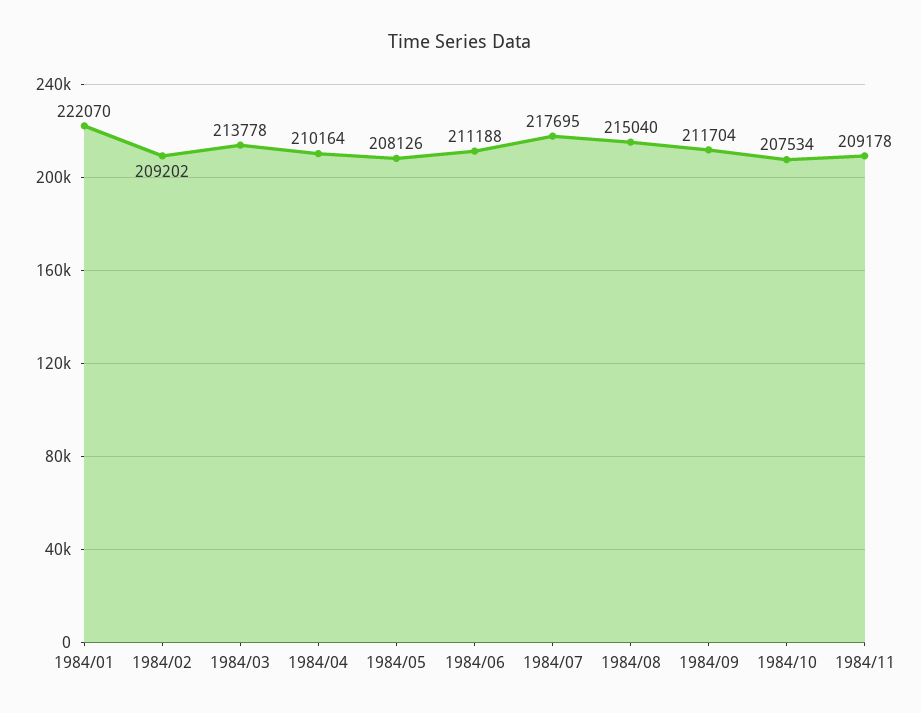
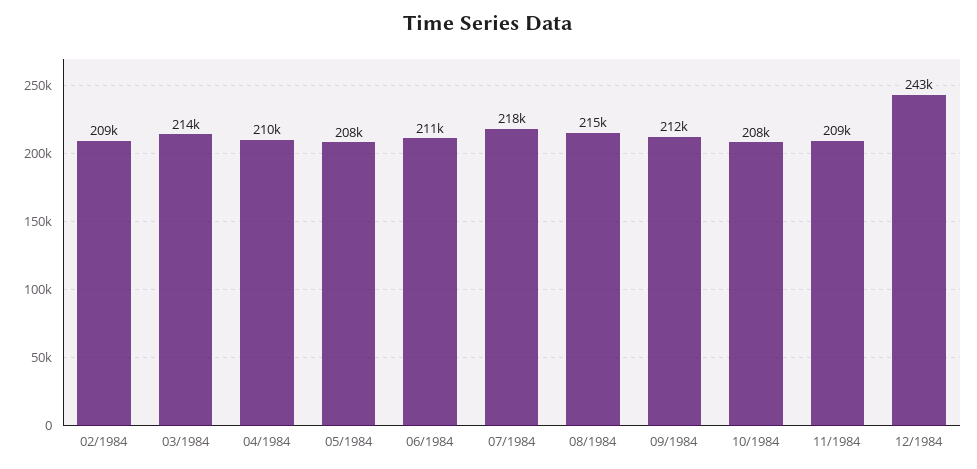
1984/01: 222070 -> none
12/1984: none -> 243000

